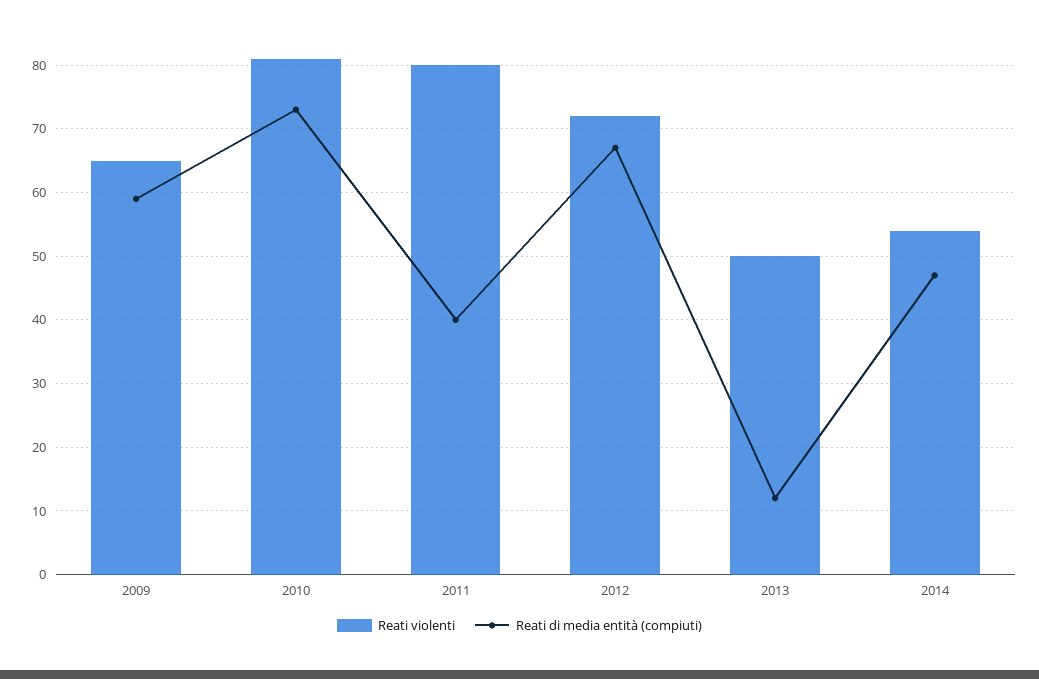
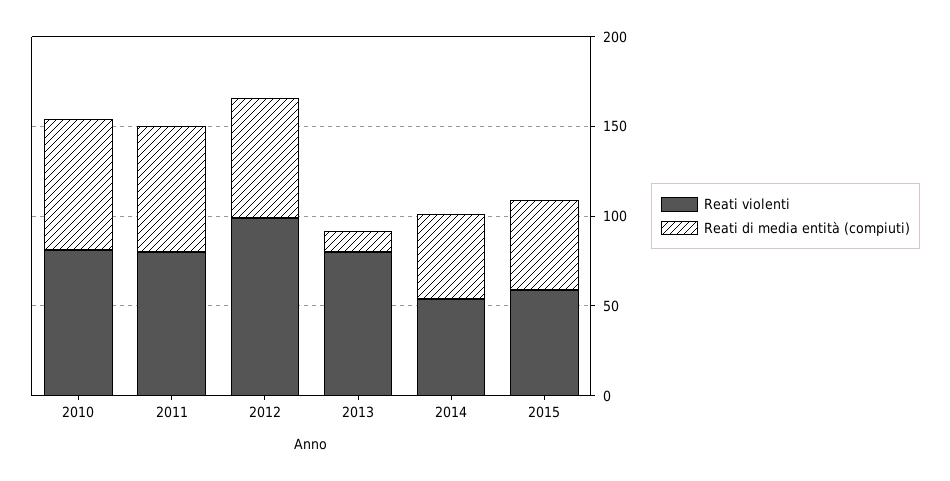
Reati violenti, 2009: 65 -> none
Reati di media entità (compiuti), 2009: 59 -> none
Reati di media entità (compiuti), 2011: 40 -> 70
Reati violenti, 2012: 72 -> 100
Reati violenti, 2013: 50 -> 80
Reati violenti, 2015: none -> 60
Reati di media entità (compiuti), 2015: none -> 50

